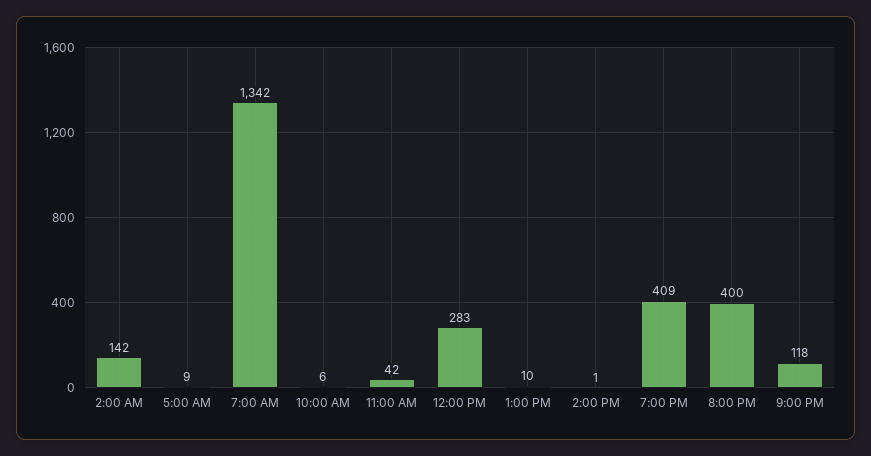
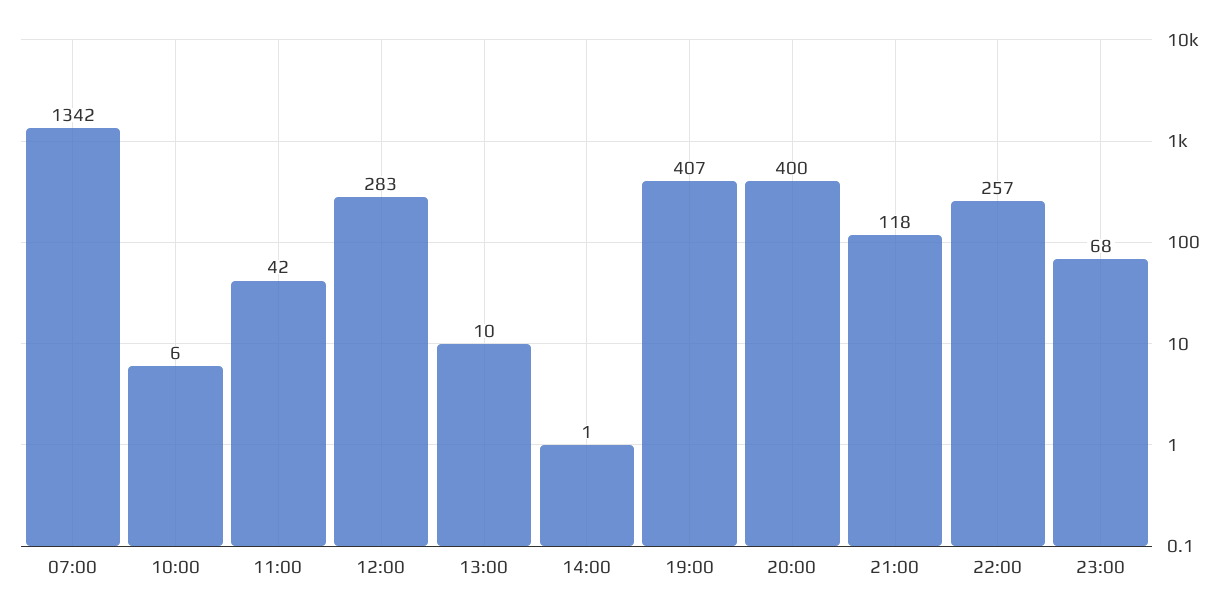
2:00 AM: 142 -> none
5:00 AM: 9 -> none
7:00 PM: 409 -> 407
22:00: none -> 257
23:00: none -> 68

